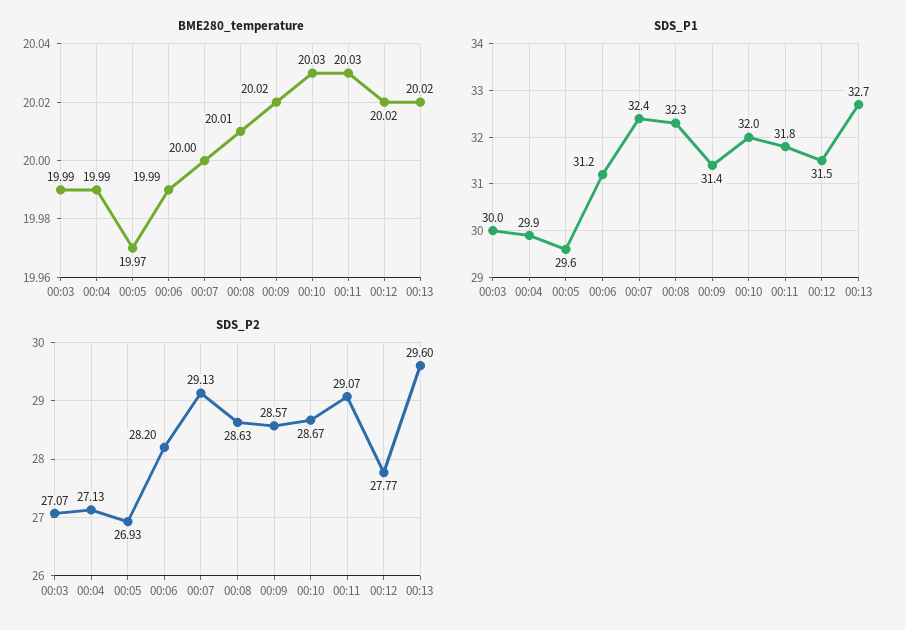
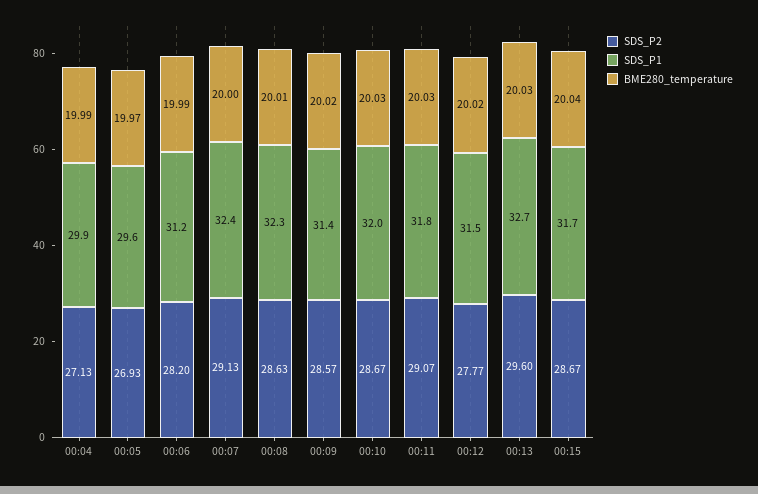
BME280_temperature, 00:03: 19.99 -> none
BME280_temperature, 00:13: 20.02 -> 20.03
SDS_P1, 00:03: 30 -> none
SDS_P2, 00:03: 27.07 -> none
SDS_P2, 00:15: none -> 28.67
SDS_P1, 00:15: none -> 31.7
BME280_temperature, 00:15: none -> 20.04

